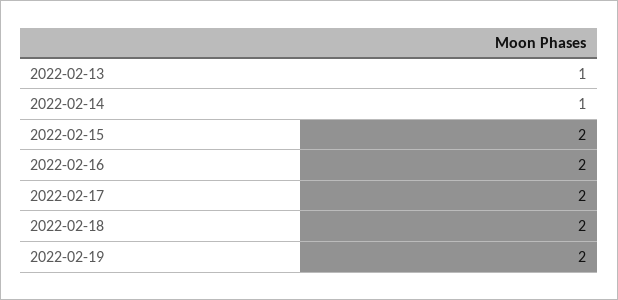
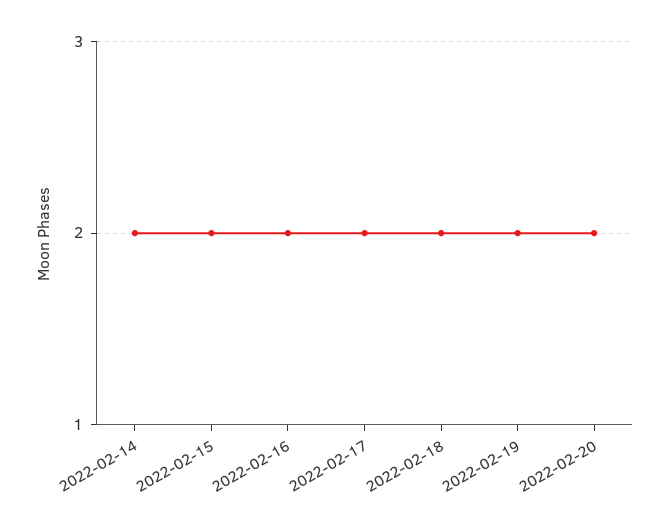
2022-02-13: 1 -> none
2022-02-14: 1 -> 2
2022-02-20: none -> 2

